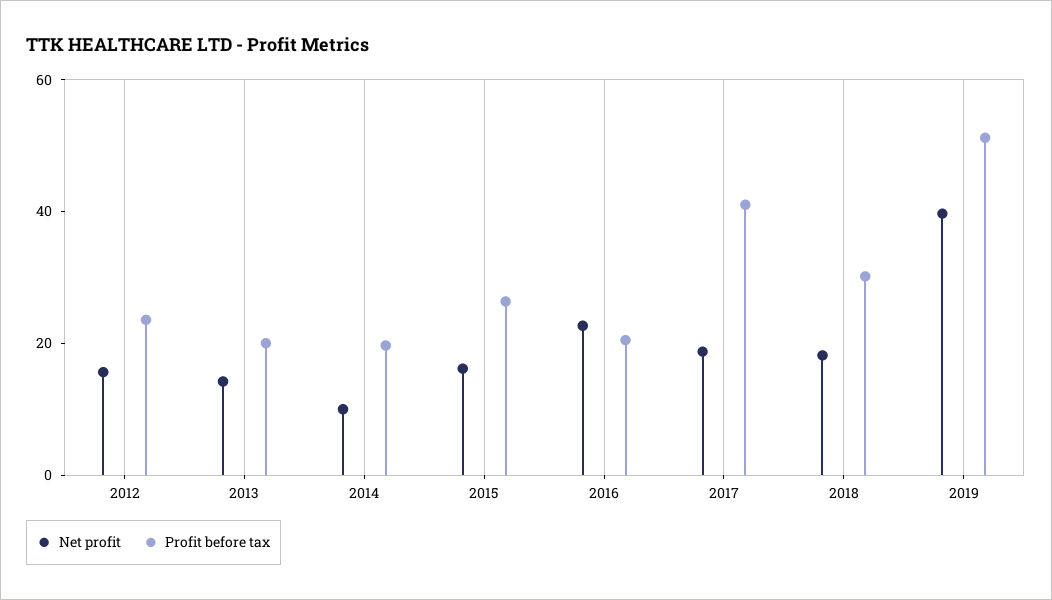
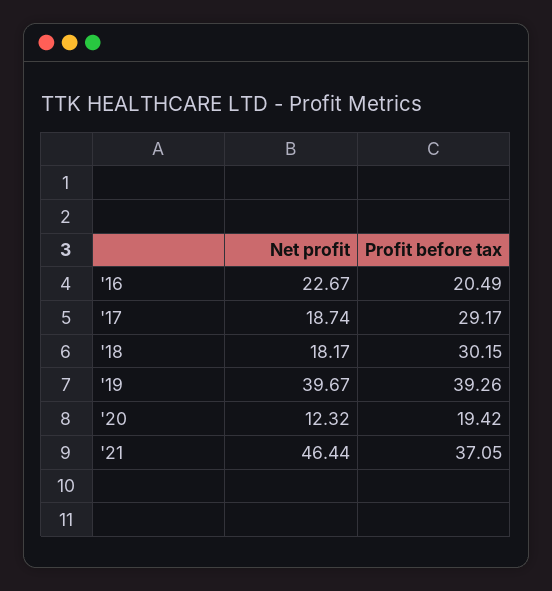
Net profit, 2012: 15 -> none
Profit before tax, 2012: 25 -> none
Net profit, 2013: 15 -> none
Profit before tax, 2013: 20 -> none
Net profit, 2014: 10 -> none
Profit before tax, 2014: 20 -> none
Net profit, 2015: 15 -> none
Profit before tax, 2015: 25 -> none
Profit before tax, 2017: 40 -> 29.17
Profit before tax, 2019: 50 -> 39.26
Net profit, '20: none -> 12.32
Profit before tax, '20: none -> 19.42
Net profit, '21: none -> 46.44
Profit before tax, '21: none -> 37.05

